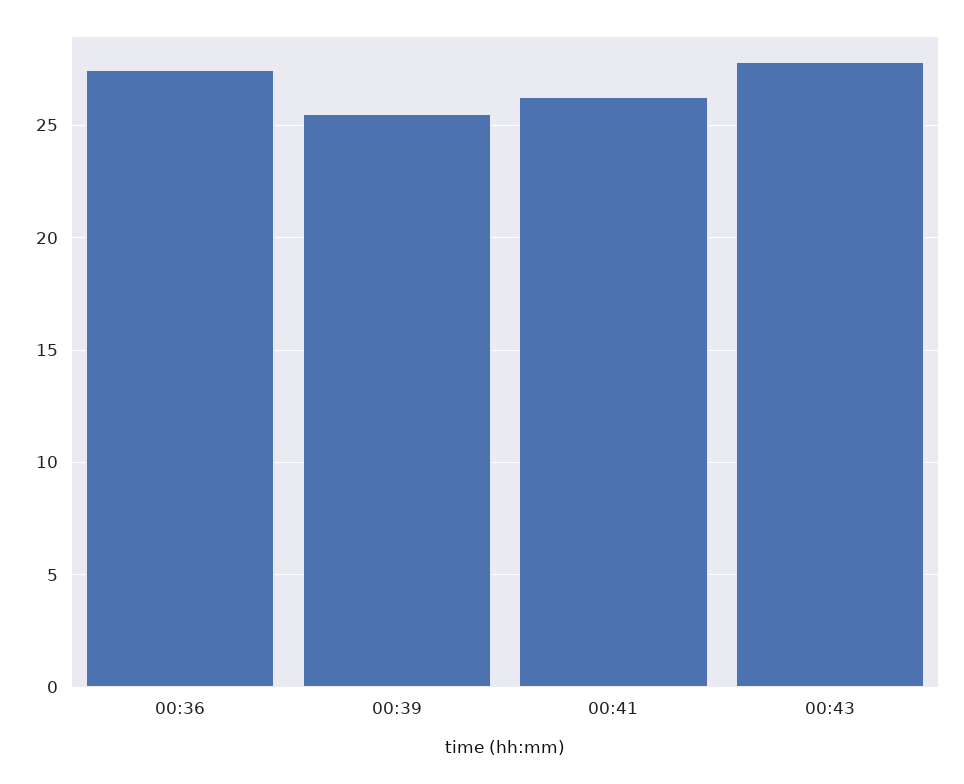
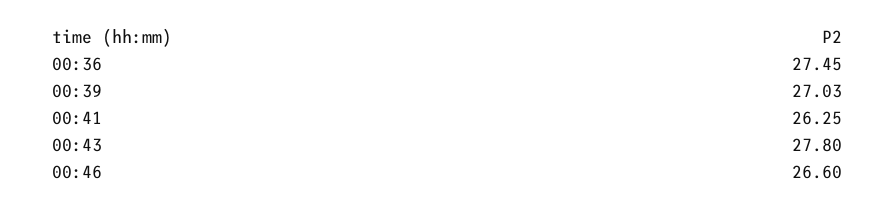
00:39: 25.5 -> 27.03
00:46: none -> 26.6

